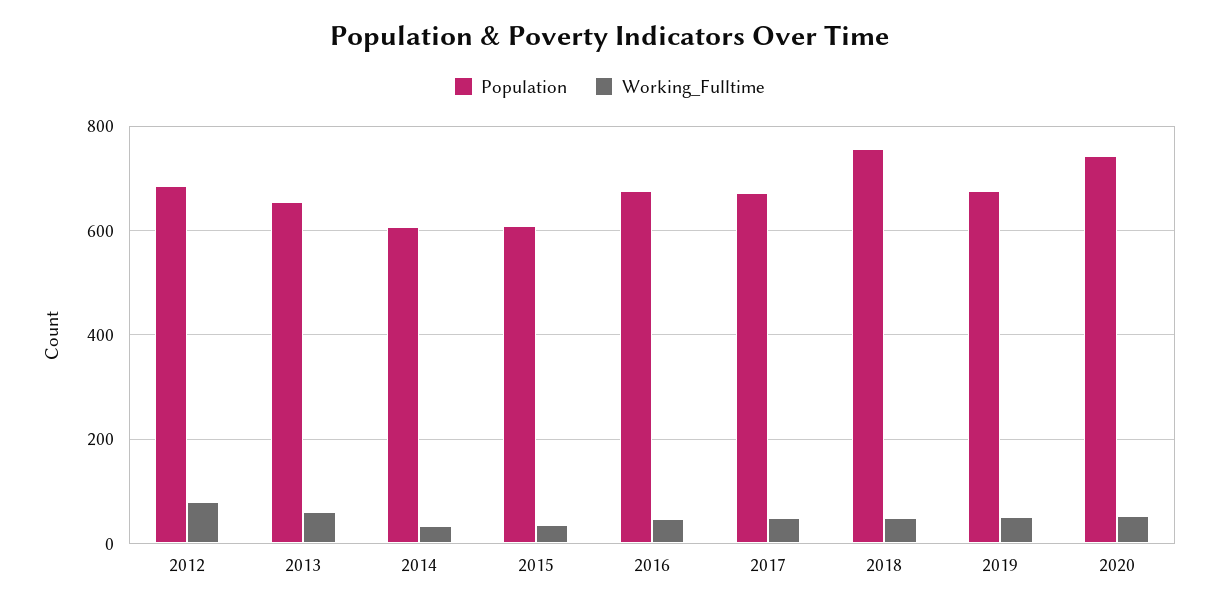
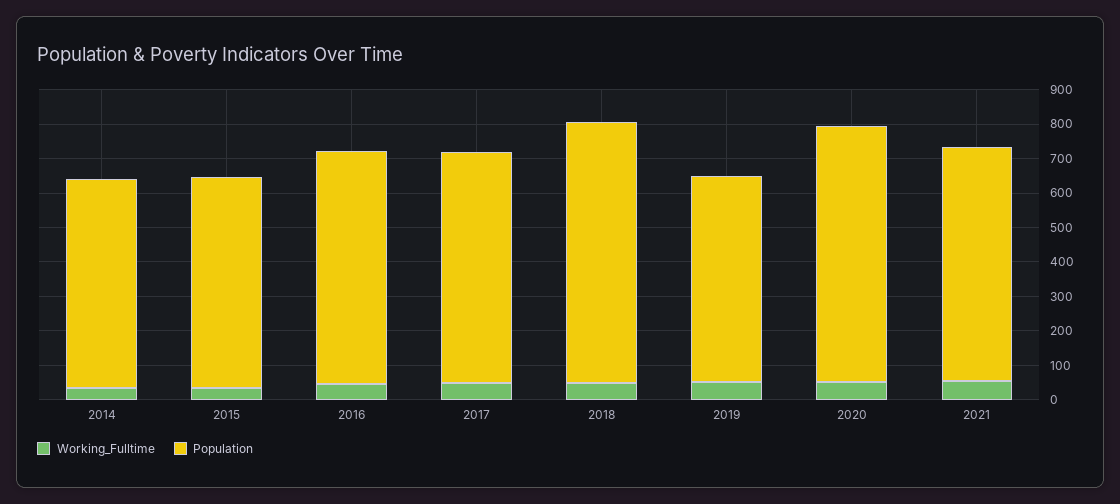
Population, 2012: 680 -> none
Working_Fulltime, 2012: 80 -> none
Population, 2013: 660 -> none
Working_Fulltime, 2013: 60 -> none
Population, 2019: 680 -> 600
Working_Fulltime, 2021: none -> 50
Population, 2021: none -> 675

